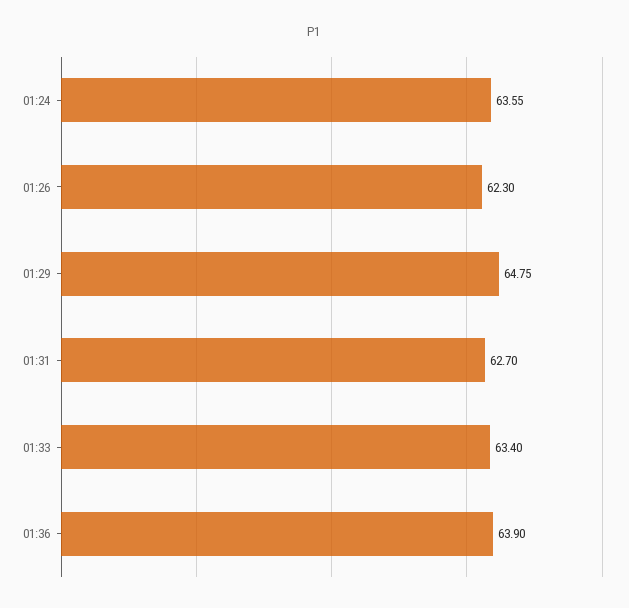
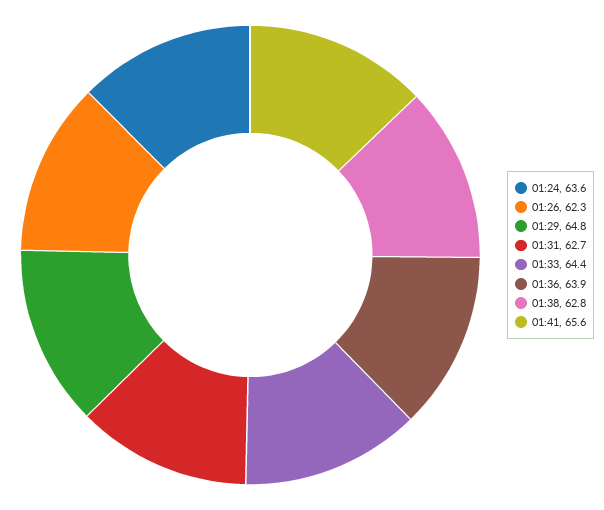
01:33: 63.4 -> 64.4
01:38: none -> 62.8
01:41: none -> 65.6

